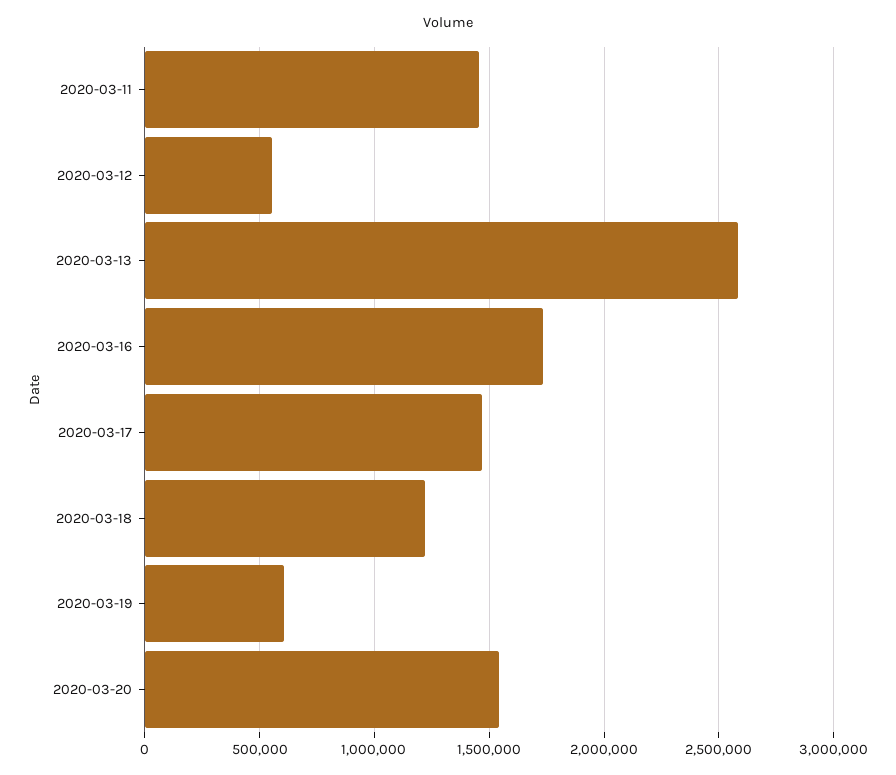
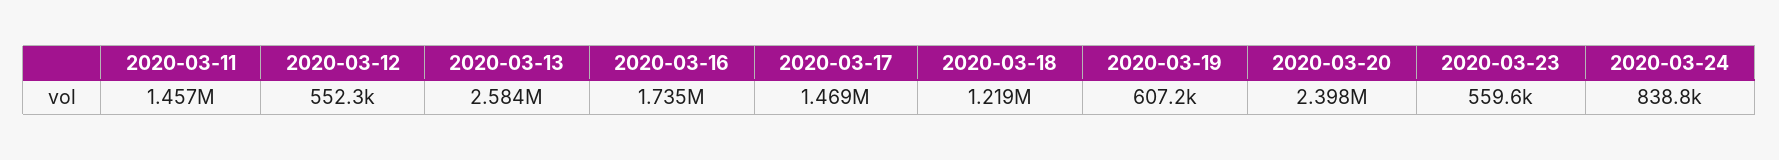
2020-03-20: 1550000 -> 2398000
2020-03-23: none -> 559600
2020-03-24: none -> 838800

